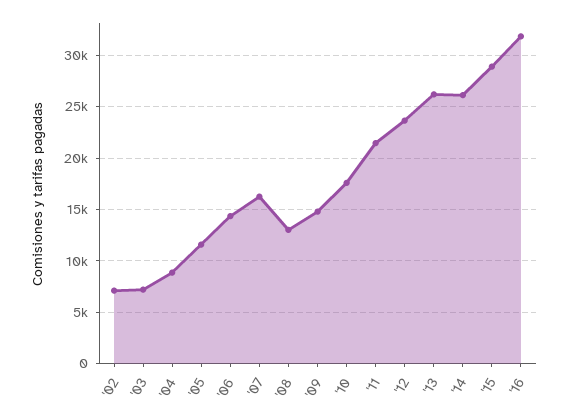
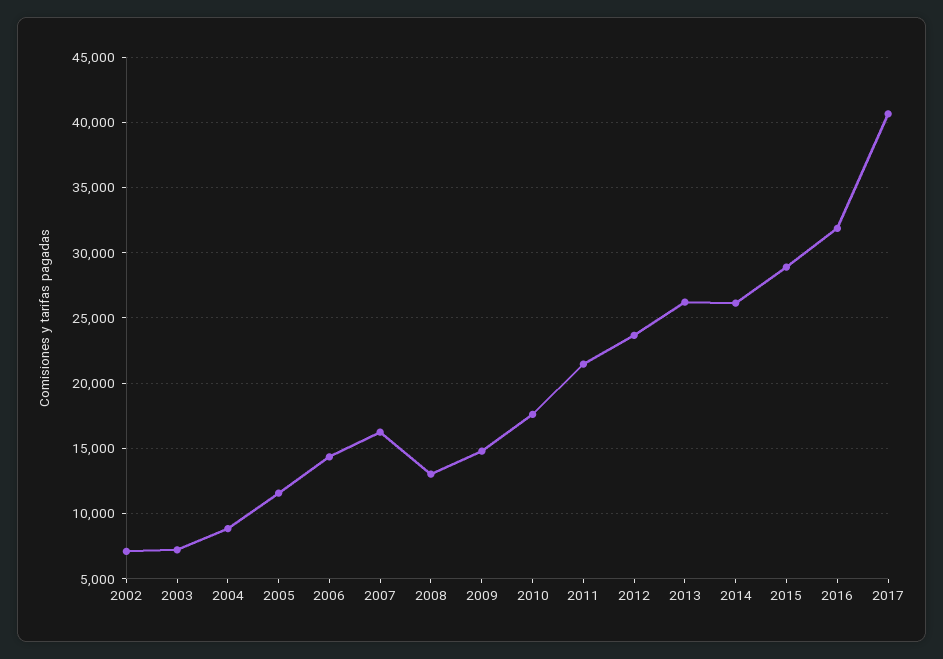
2017: none -> 40500

